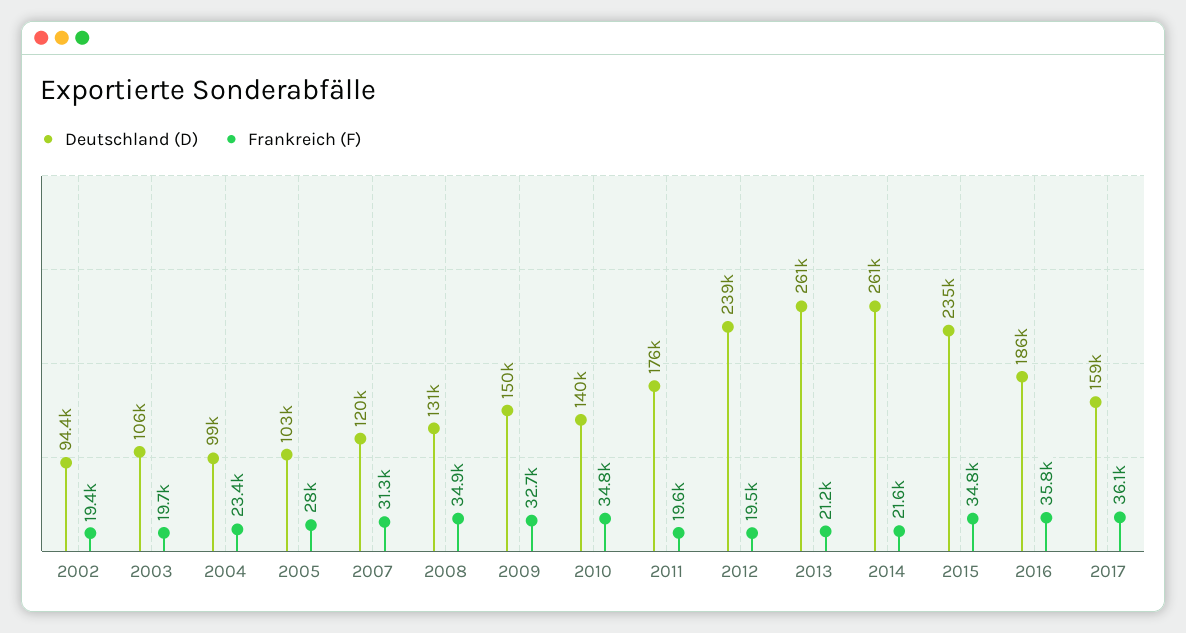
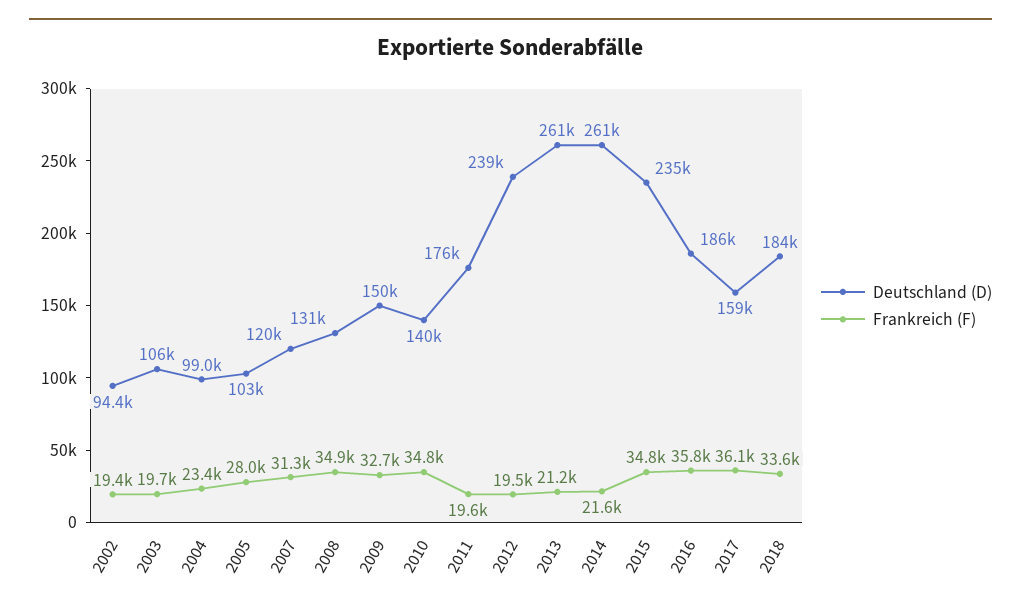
Deutschland (D), 2018: none -> 184000
Frankreich (F), 2018: none -> 33600

